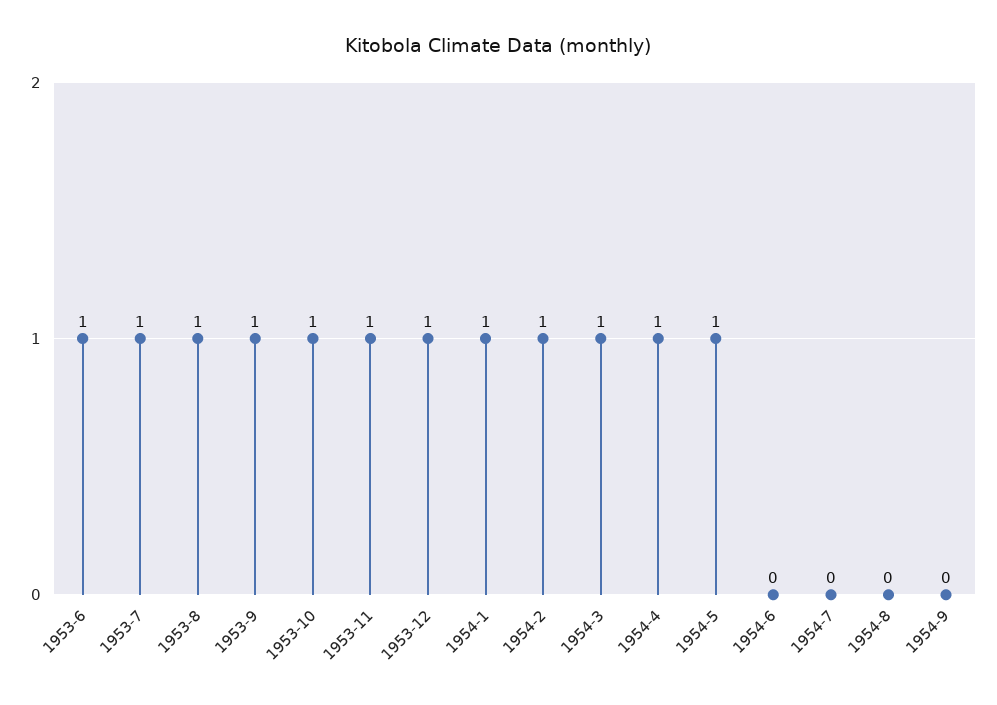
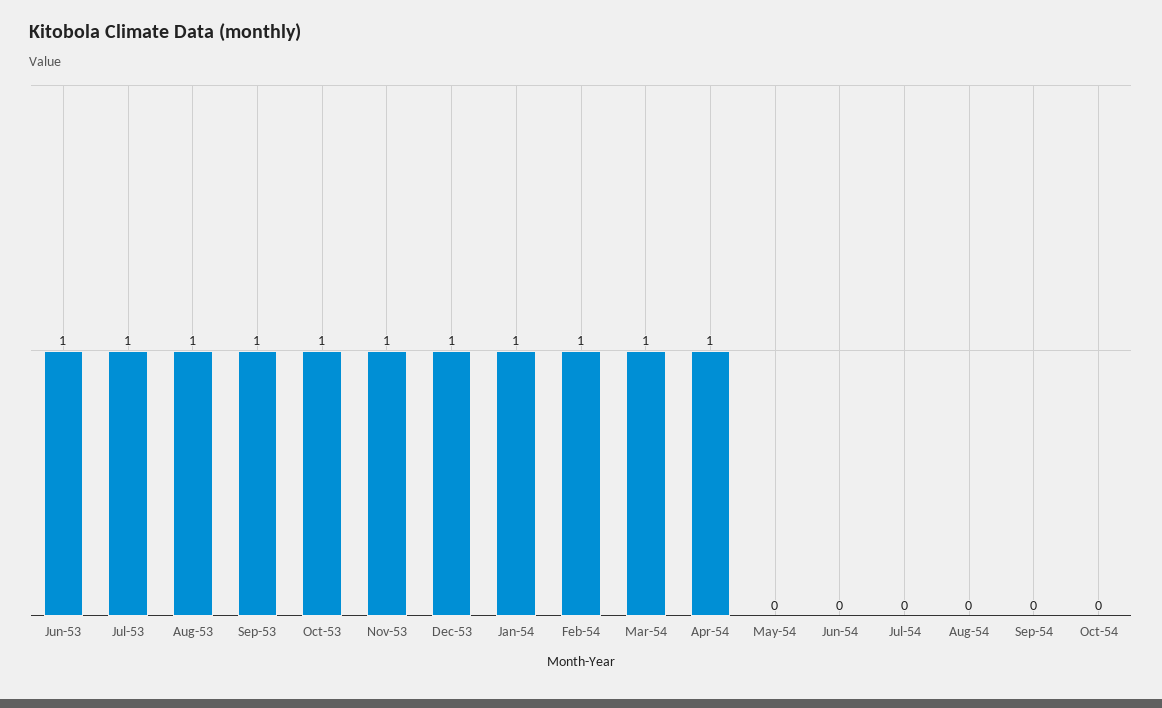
1954-5: 1 -> 0
Oct-54: none -> 0

